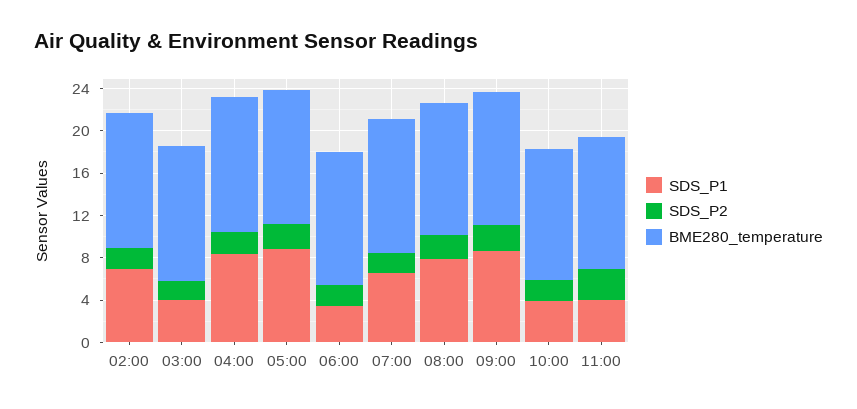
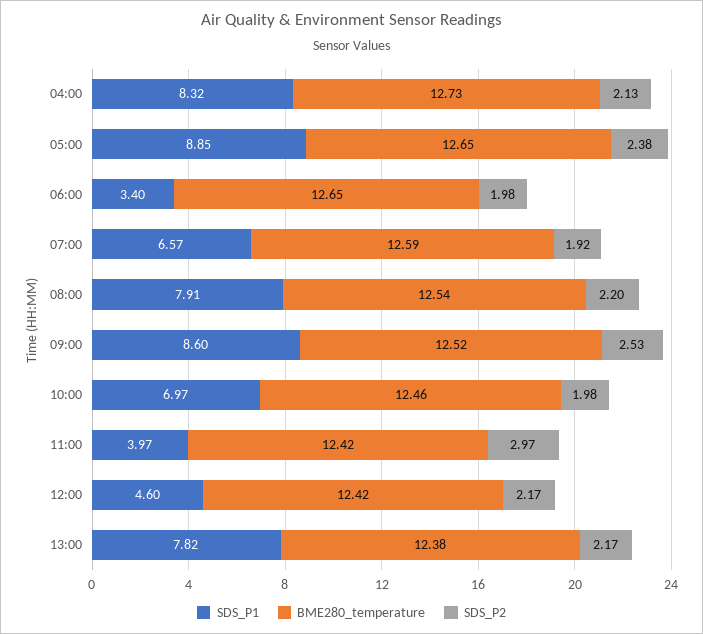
SDS_P1, 02:00: 7 -> none
SDS_P2, 02:00: 2 -> none
BME280_temperature, 02:00: 13 -> none
SDS_P1, 03:00: 4 -> none
SDS_P2, 03:00: 2 -> none
BME280_temperature, 03:00: 13 -> none
SDS_P1, 10:00: 4 -> 6.97
SDS_P1, 12:00: none -> 4.6
BME280_temperature, 12:00: none -> 12.42
SDS_P2, 12:00: none -> 2.17
SDS_P1, 13:00: none -> 7.82
BME280_temperature, 13:00: none -> 12.38
SDS_P2, 13:00: none -> 2.17

